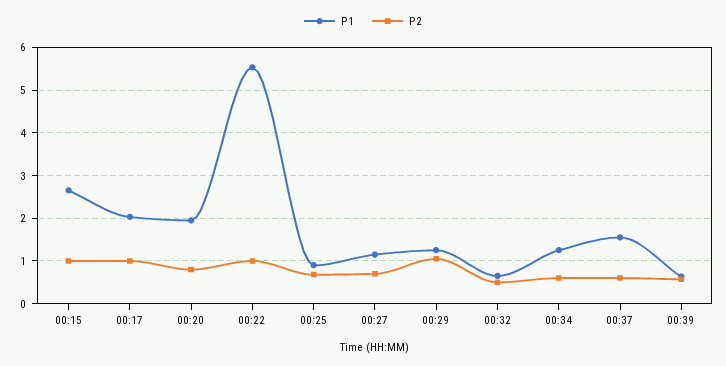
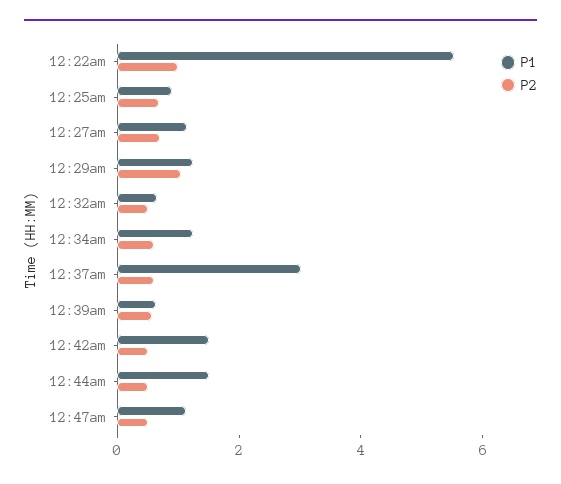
P1, 00:15: 2.6 -> none
P2, 00:15: 1 -> none
P1, 00:17: 2 -> none
P2, 00:17: 1 -> none
P1, 00:20: 2 -> none
P2, 00:20: 0.8 -> none
P1, 00:37: 1.6 -> 3
P1, 12:42am: none -> 1.5
P2, 12:42am: none -> 0.5
P1, 12:44am: none -> 1.5
P2, 12:44am: none -> 0.5
P1, 12:47am: none -> 1
P2, 12:47am: none -> 0.5

